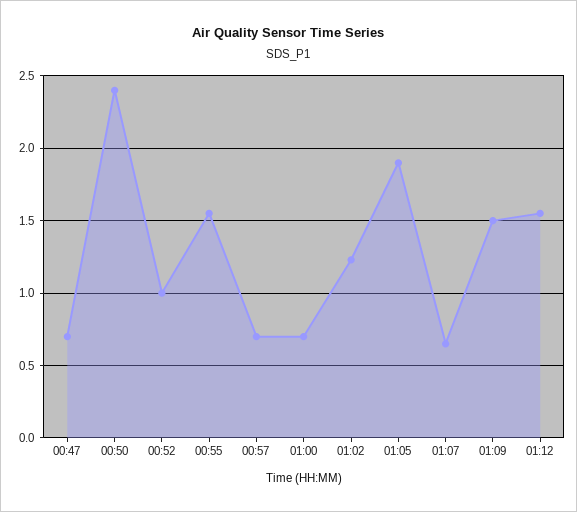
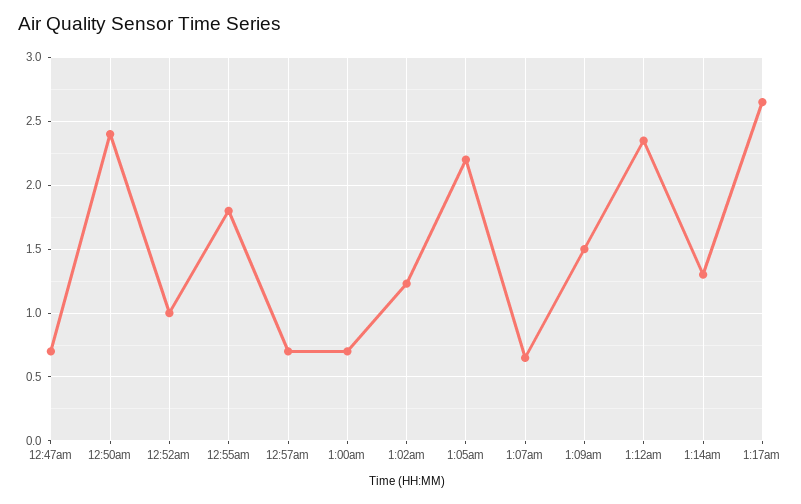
00:55: 1.55 -> 1.8
01:05: 1.9 -> 2.2
01:12: 1.55 -> 2.35
1:14am: none -> 1.3
1:17am: none -> 2.65

